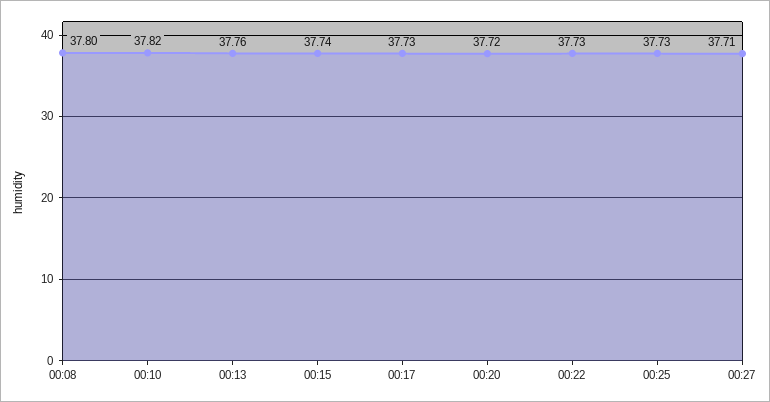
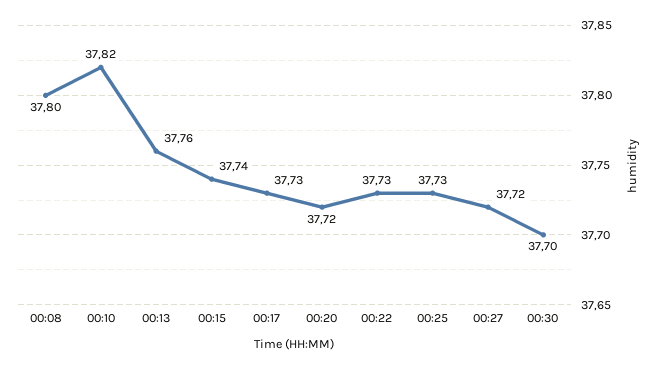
00:27: 37.71 -> 37.72
00:30: none -> 37.7

